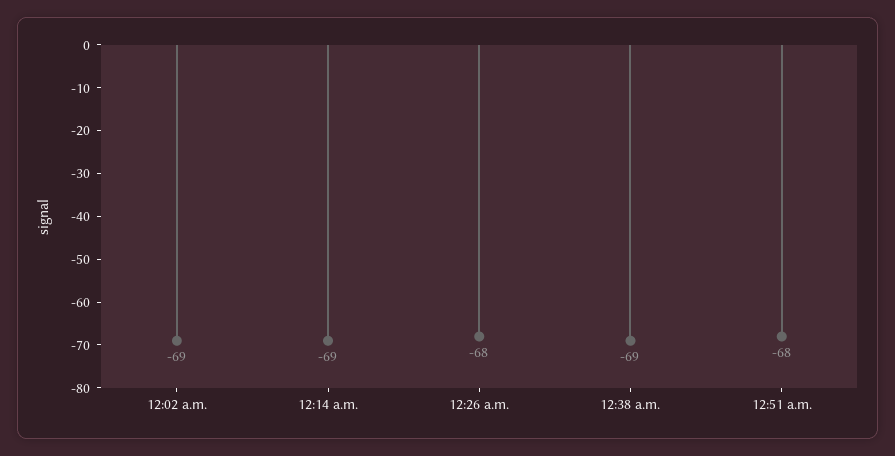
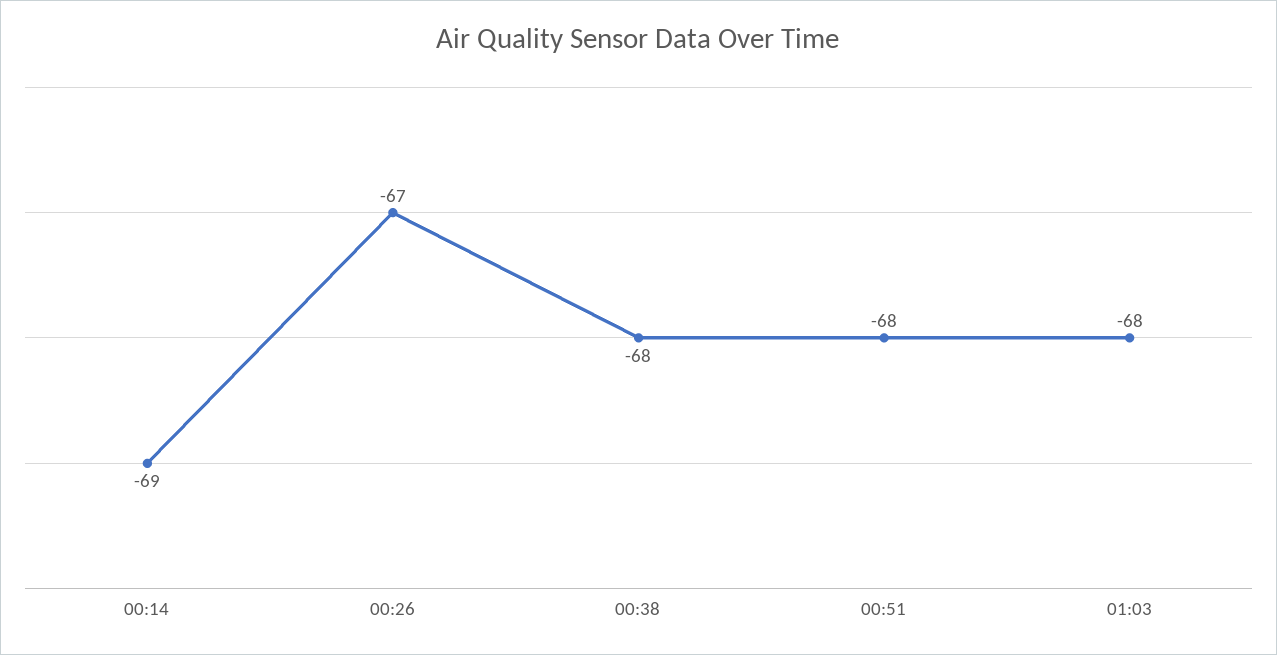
12:02 a.m.: -69 -> none
12:26 a.m.: -68 -> -67
12:38 a.m.: -69 -> -68
01:03: none -> -68

